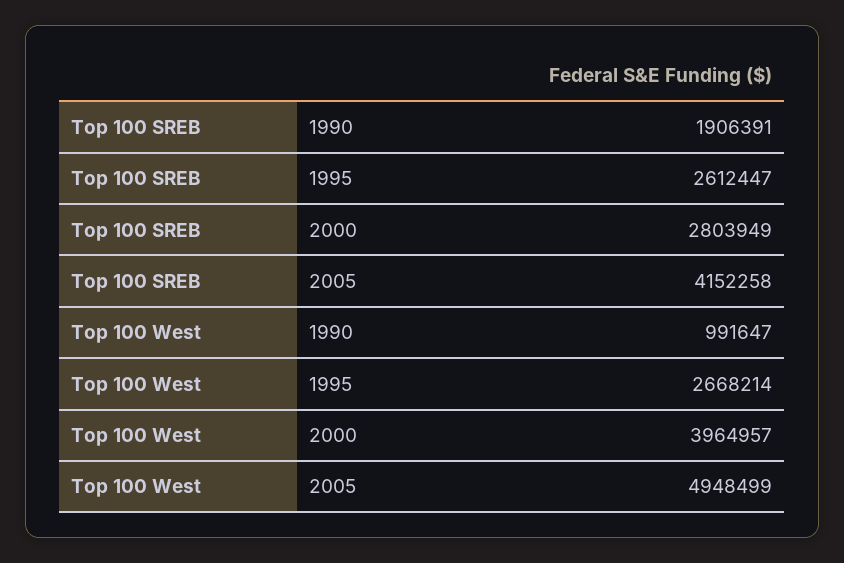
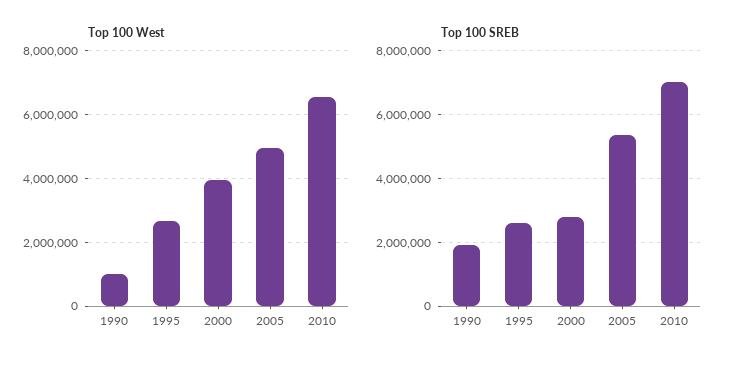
Top 100 SREB, 2005: 4152258 -> 5400000
Top 100 West, 2010: none -> 6600000
Top 100 SREB, 2010: none -> 7000000

